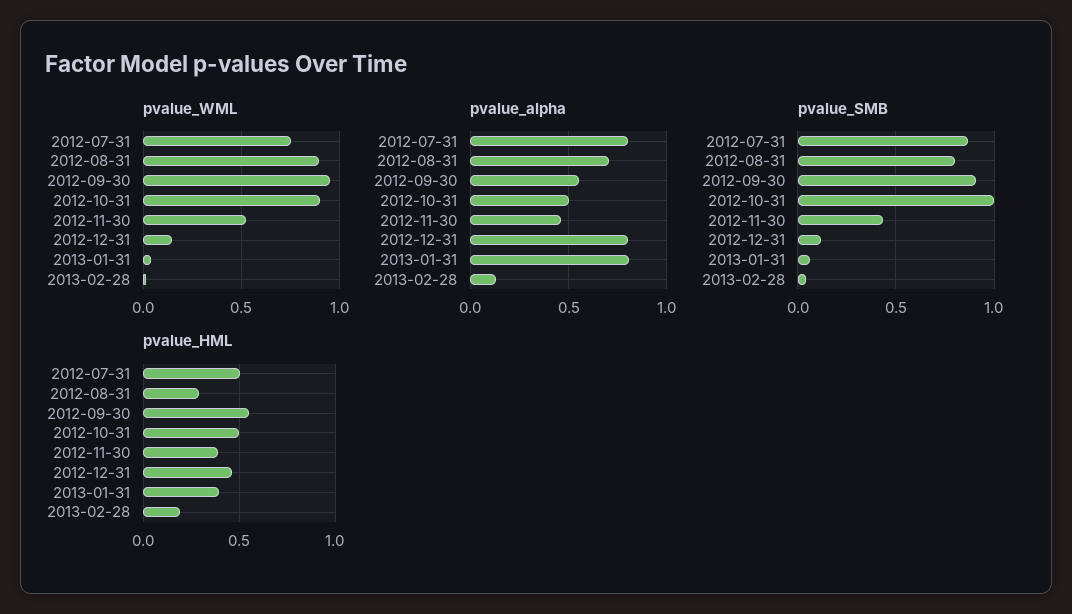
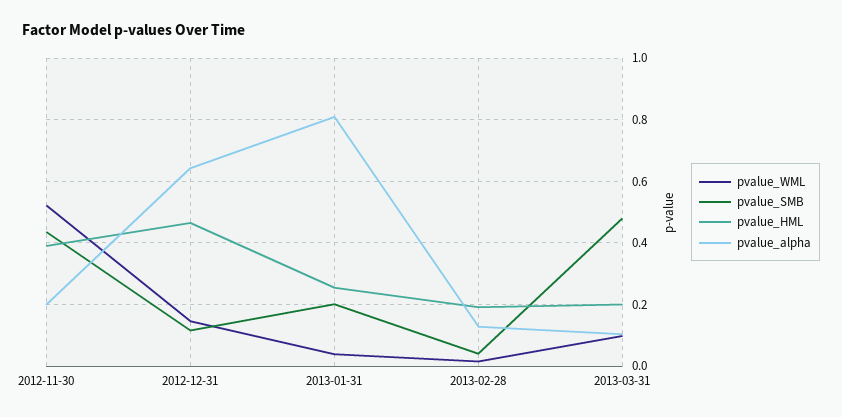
pvalue_WML, 2012-07-31: 0.75 -> none
pvalue_WML, 2012-08-31: 0.9 -> none
pvalue_WML, 2012-09-30: 0.95 -> none
pvalue_WML, 2012-10-31: 0.9 -> none
pvalue_alpha, 2012-07-31: 0.8 -> none
pvalue_alpha, 2012-08-31: 0.7 -> none
pvalue_alpha, 2012-09-30: 0.55 -> none
pvalue_alpha, 2012-10-31: 0.5 -> none
pvalue_alpha, 2012-11-30: 0.45 -> 0.2
pvalue_alpha, 2012-12-31: 0.8 -> 0.64
pvalue_SMB, 2012-07-31: 0.85 -> none
pvalue_SMB, 2012-08-31: 0.8 -> none
pvalue_SMB, 2012-09-30: 0.9 -> none
pvalue_SMB, 2012-10-31: 1 -> none
pvalue_SMB, 2013-01-31: 0.05 -> 0.2
pvalue_HML, 2012-07-31: 0.5 -> none
pvalue_HML, 2012-08-31: 0.3 -> none
pvalue_HML, 2012-09-30: 0.55 -> none
pvalue_HML, 2012-10-31: 0.5 -> none
pvalue_HML, 2013-01-31: 0.4 -> 0.26
pvalue_WML, 2013-03-31: none -> 0.1
pvalue_SMB, 2013-03-31: none -> 0.48
pvalue_HML, 2013-03-31: none -> 0.2
pvalue_alpha, 2013-03-31: none -> 0.1

